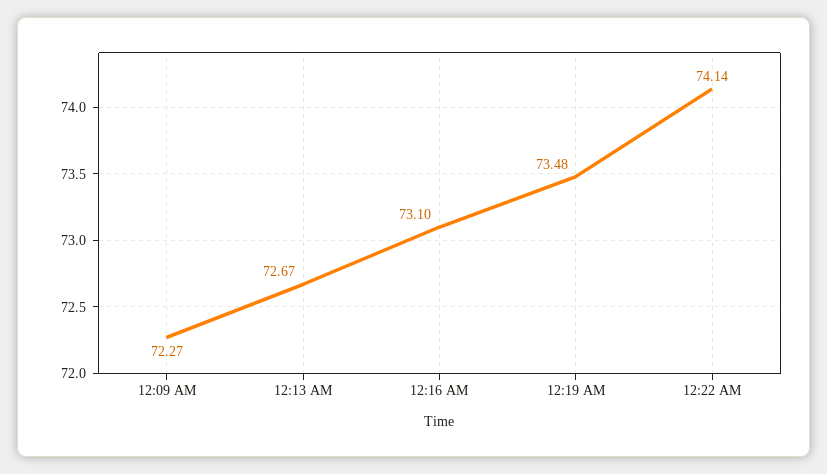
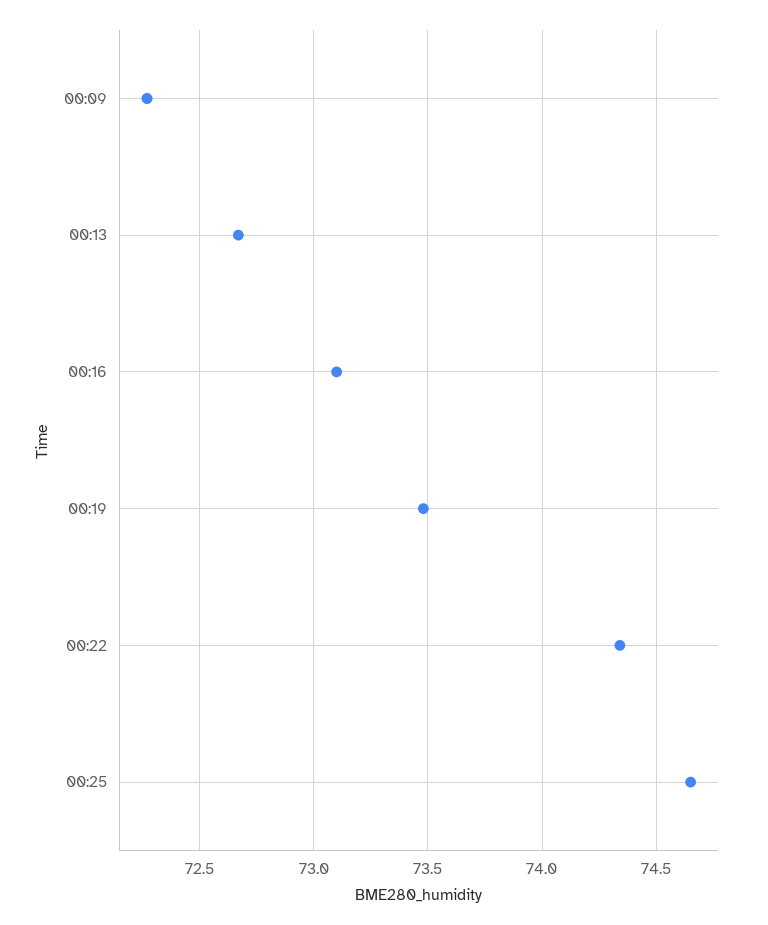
12:22 AM: 74.14 -> 74.35
00:25: none -> 74.65

